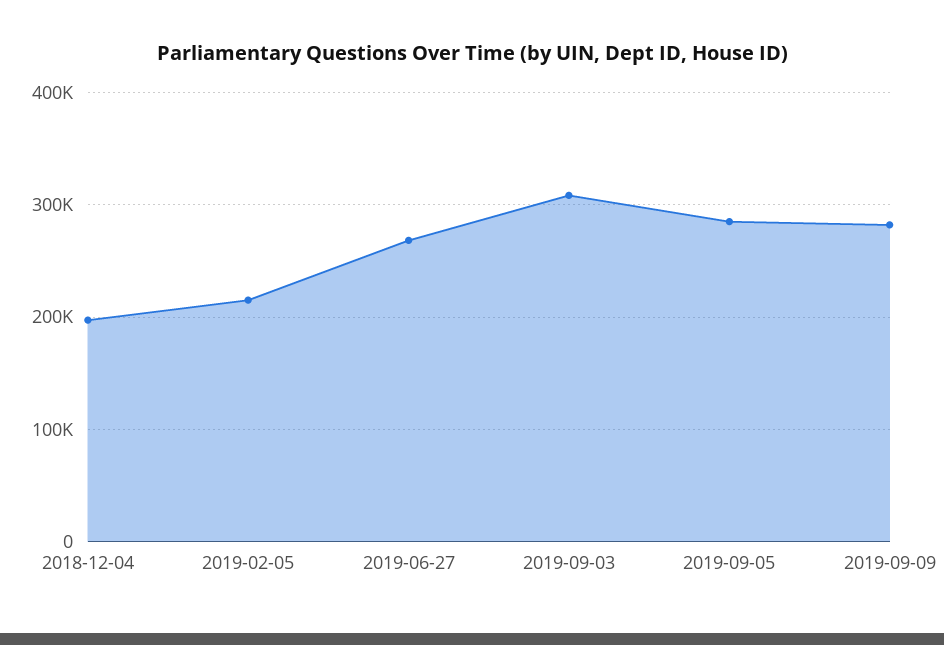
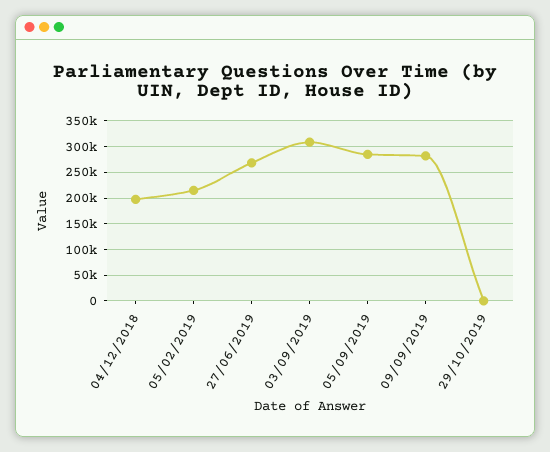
29/10/2019: none -> 0

